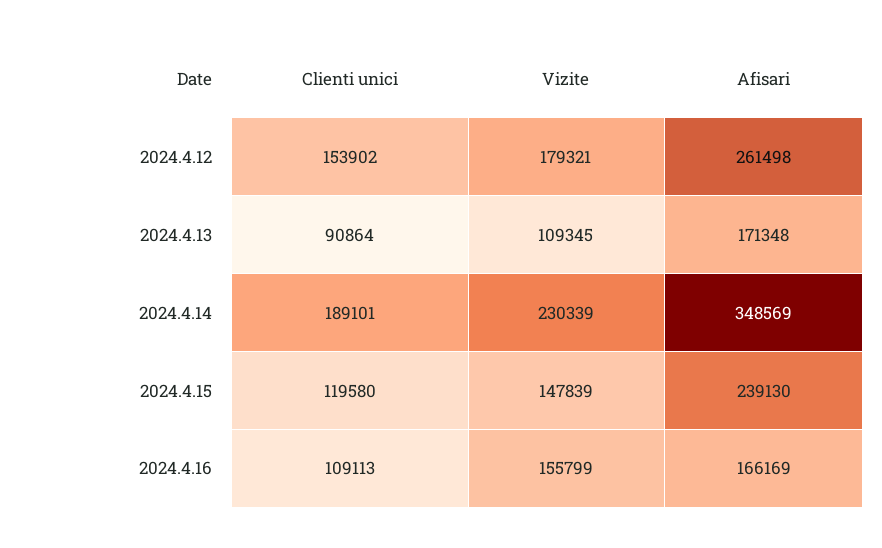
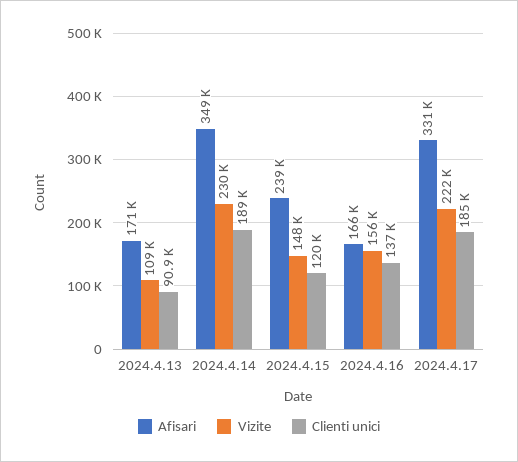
Clienti unici, 2024.4.12: 153902 -> none
Vizite, 2024.4.12: 179321 -> none
Afisari, 2024.4.12: 261498 -> none
Clienti unici, 2024.4.16: 109113 -> 137000
Afisari, 2024.4.17: none -> 331000
Vizite, 2024.4.17: none -> 222000
Clienti unici, 2024.4.17: none -> 185000

